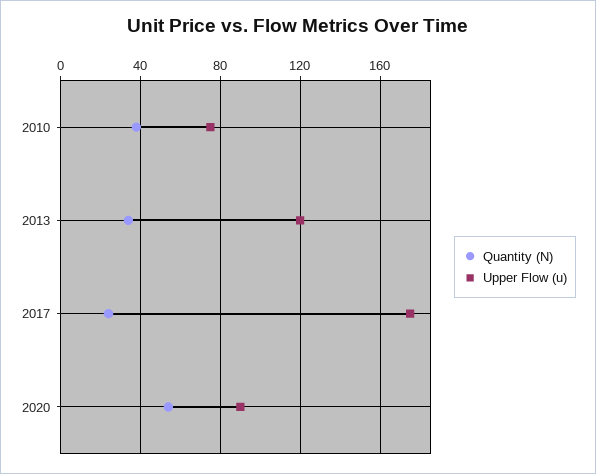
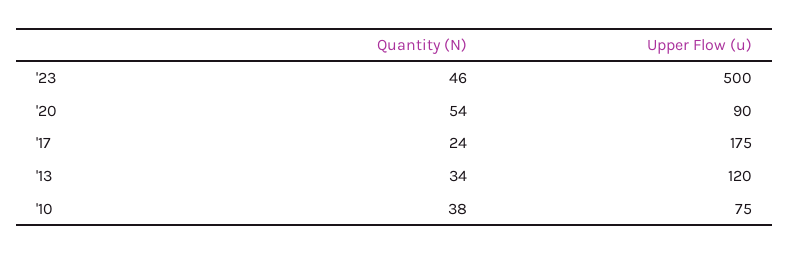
Quantity (N), '23: none -> 46
Upper Flow (u), '23: none -> 500

